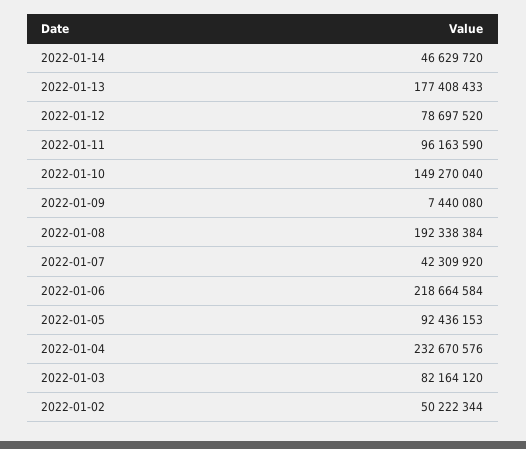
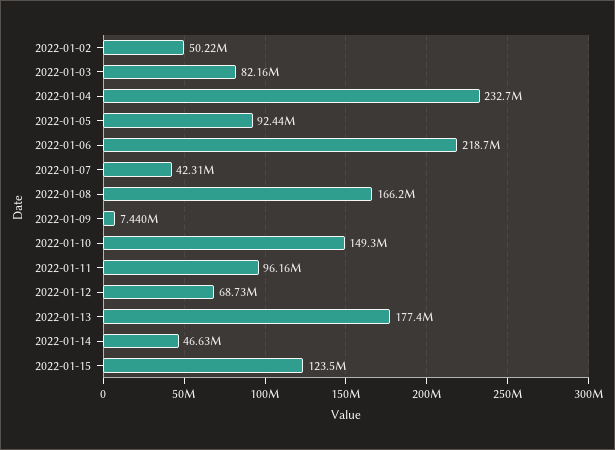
2022-01-12: 78697520 -> 68730000
2022-01-08: 192338384 -> 166200000
2022-01-15: none -> 123500000

